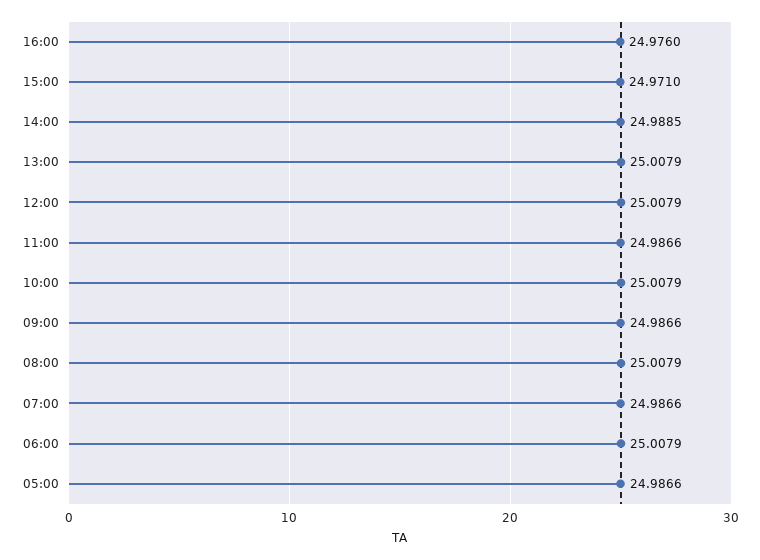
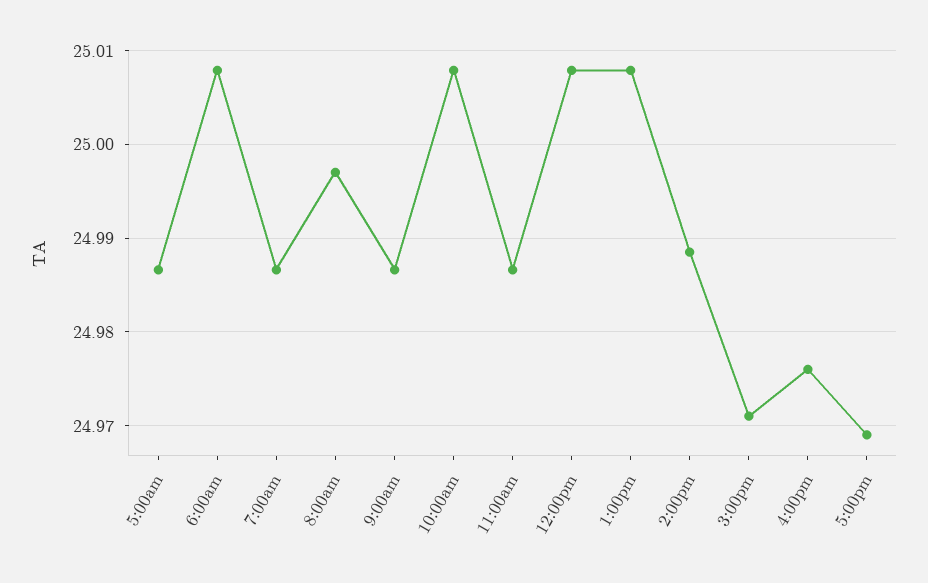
08:00: 25.0079 -> 24.997
5:00pm: none -> 24.969

